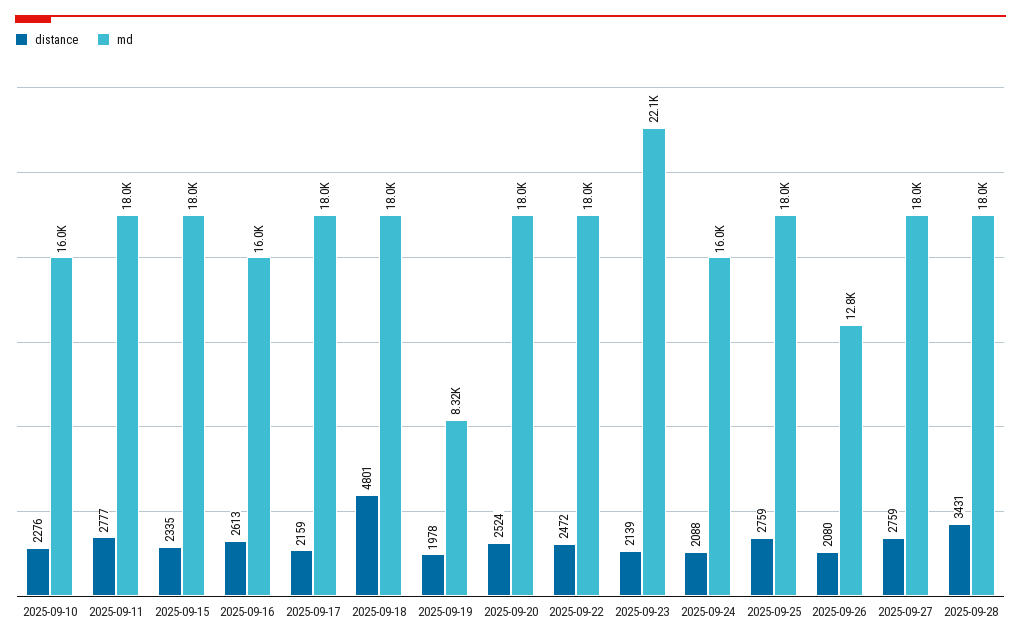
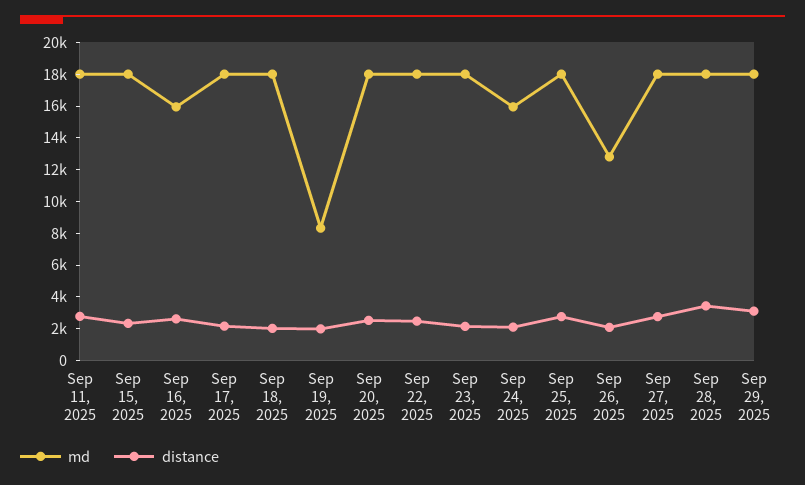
distance, 2025-09-10: 2276 -> none
md, 2025-09-10: 16000 -> none
distance, 2025-09-18: 4801 -> 2000
md, 2025-09-23: 22100 -> 18000
md, Sep 29, 2025: none -> 18000
distance, Sep 29, 2025: none -> 3000

